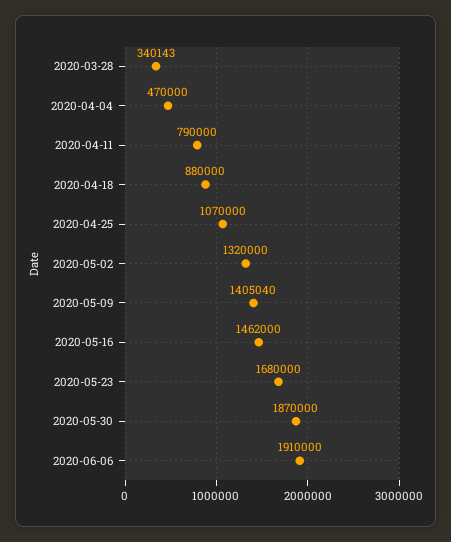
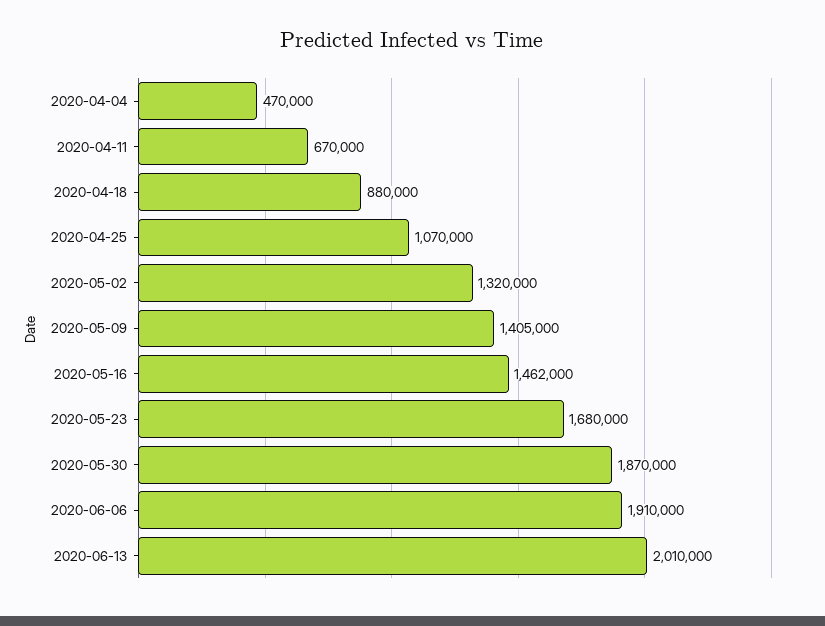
2020-03-28: 340143 -> none
2020-04-11: 790000 -> 670000
2020-05-09: 1405040 -> 1405000
2020-06-13: none -> 2010000

